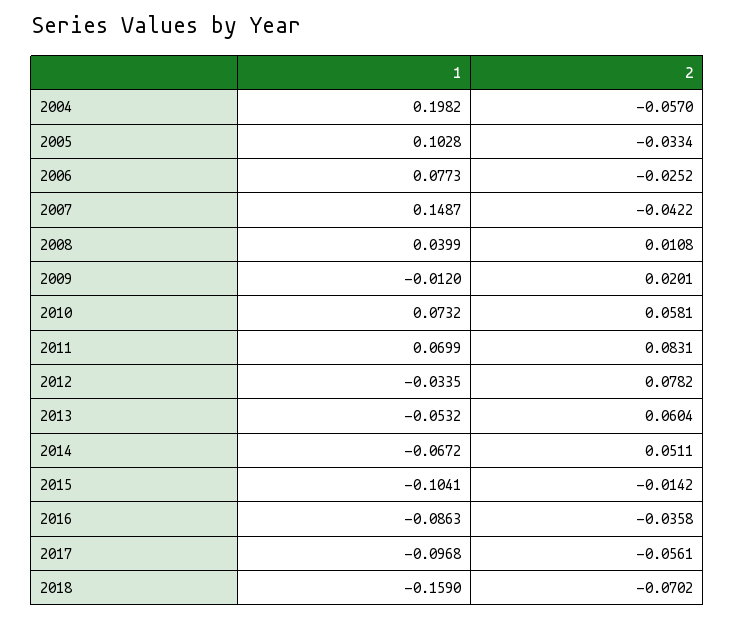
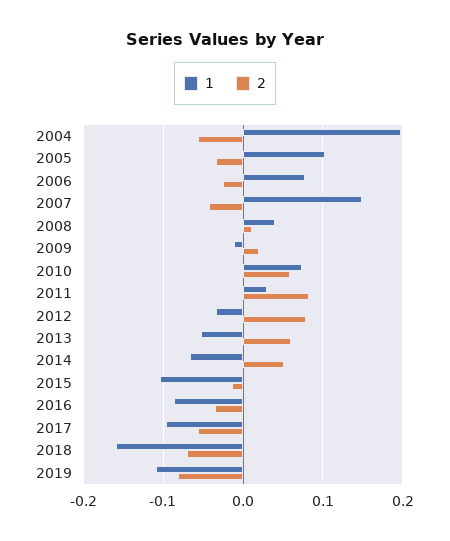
1, 2011: 0.0699 -> 0.03
1, 2019: none -> -0.11
2, 2019: none -> -0.08

